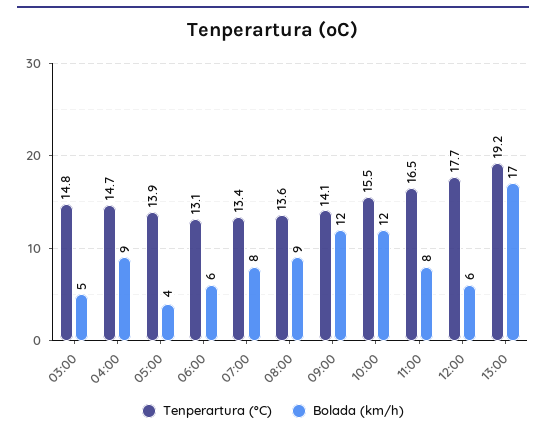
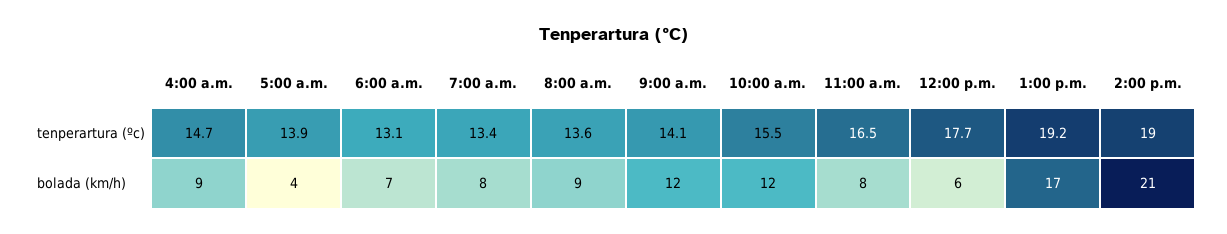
Tenperartura (ºC), 03:00: 14.8 -> none
Bolada (km/h), 03:00: 5 -> none
Bolada (km/h), 06:00: 6 -> 7
Tenperartura (ºC), 2:00 p.m.: none -> 19
Bolada (km/h), 2:00 p.m.: none -> 21

